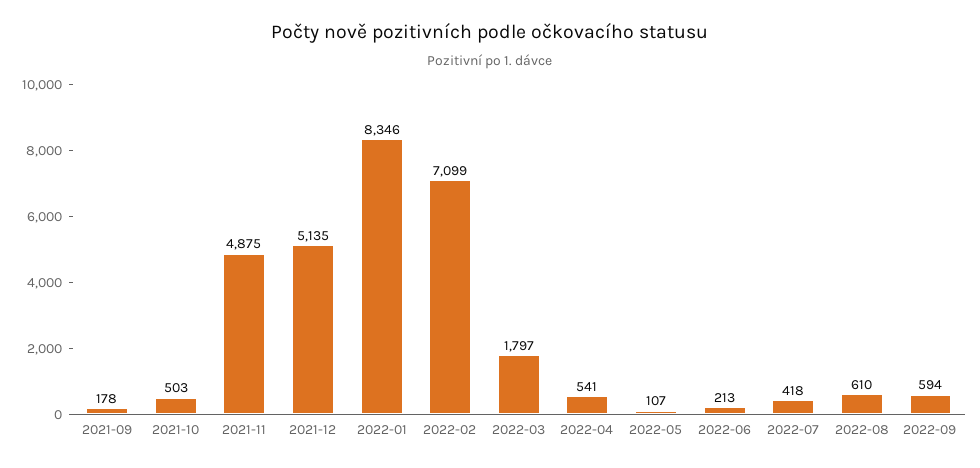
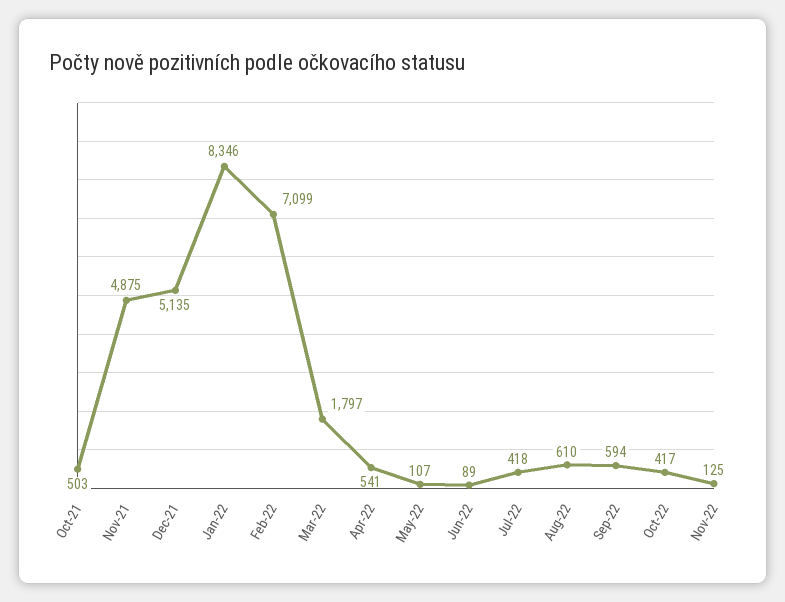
2021-09: 178 -> none
2022-06: 213 -> 89
Oct-22: none -> 417
Nov-22: none -> 125

